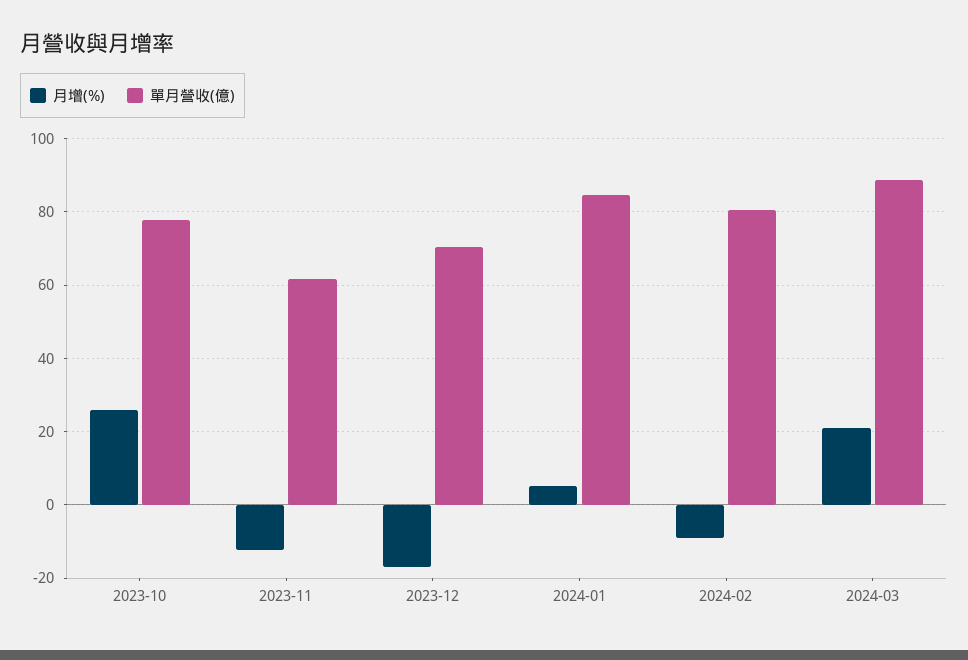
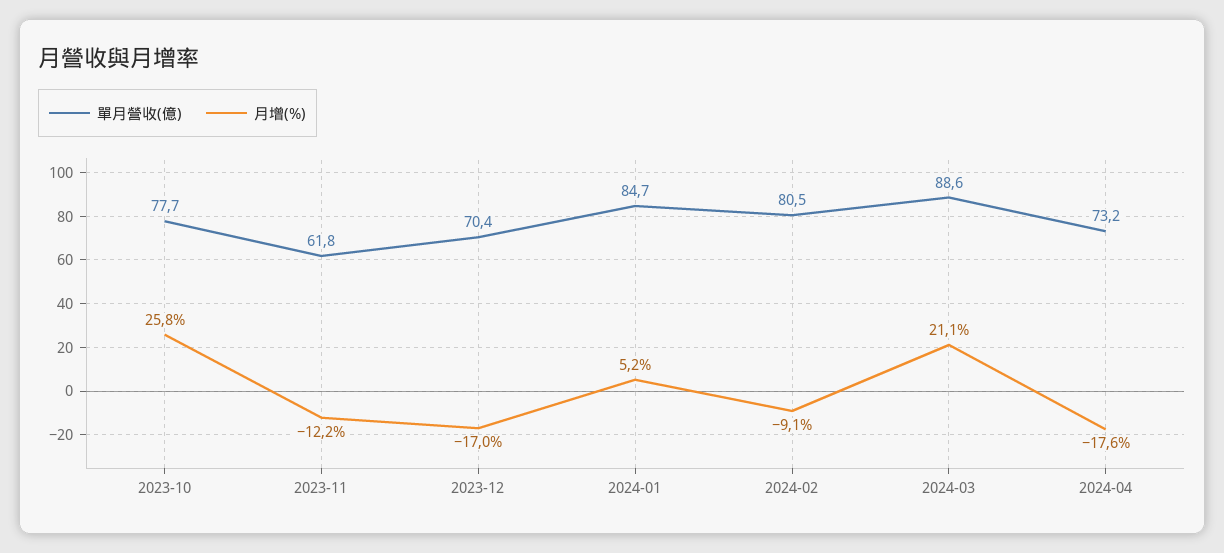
單月營收(億), 2024-04: none -> 73.2
月增(%), 2024-04: none -> -17.6

